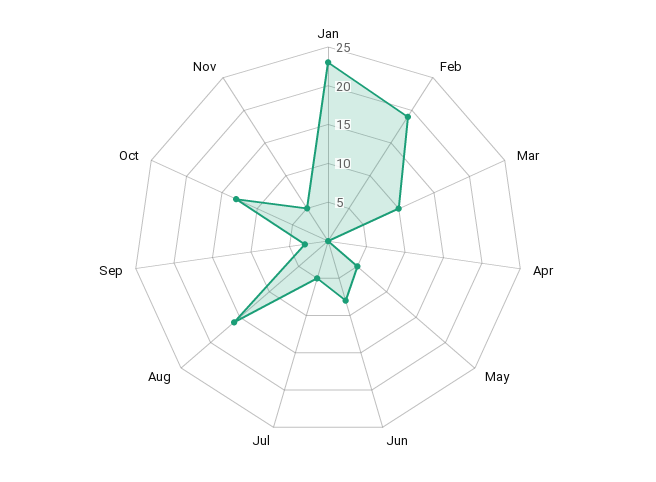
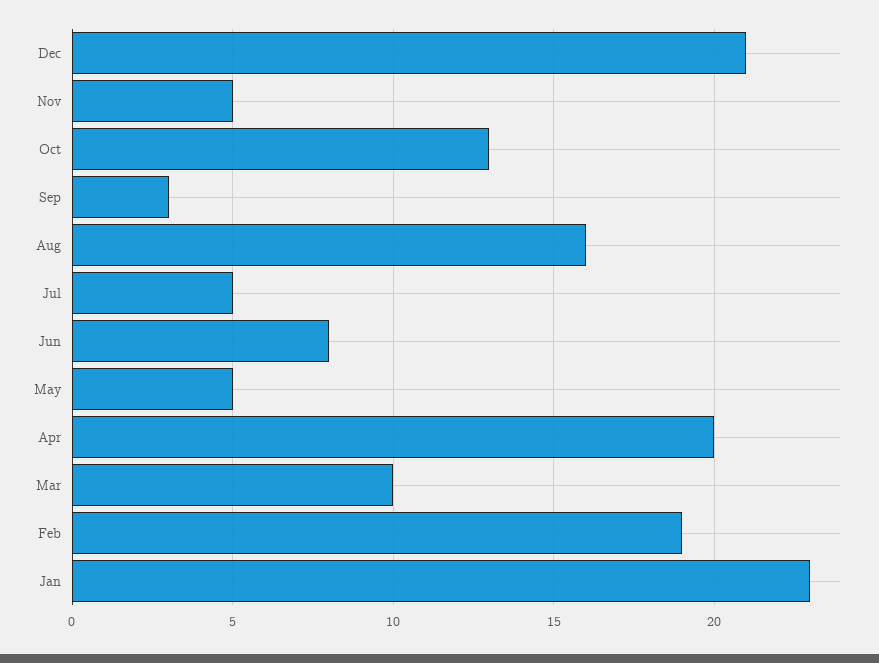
Apr: 0 -> 20
Dec: none -> 21

